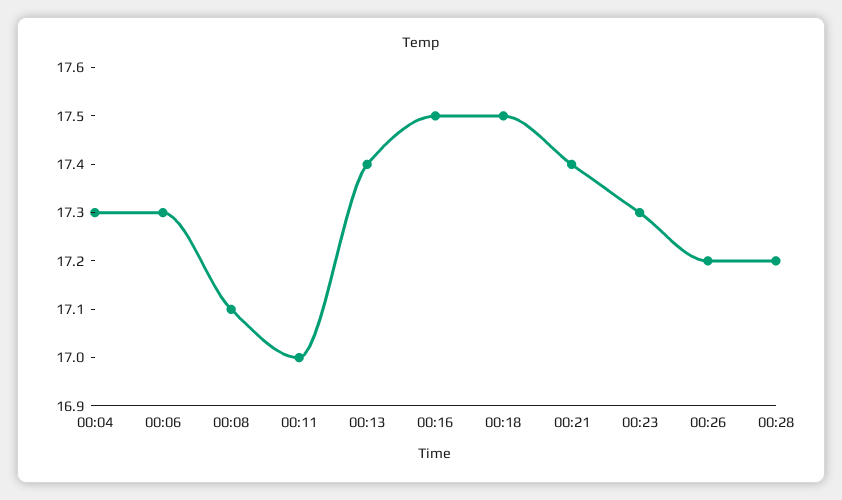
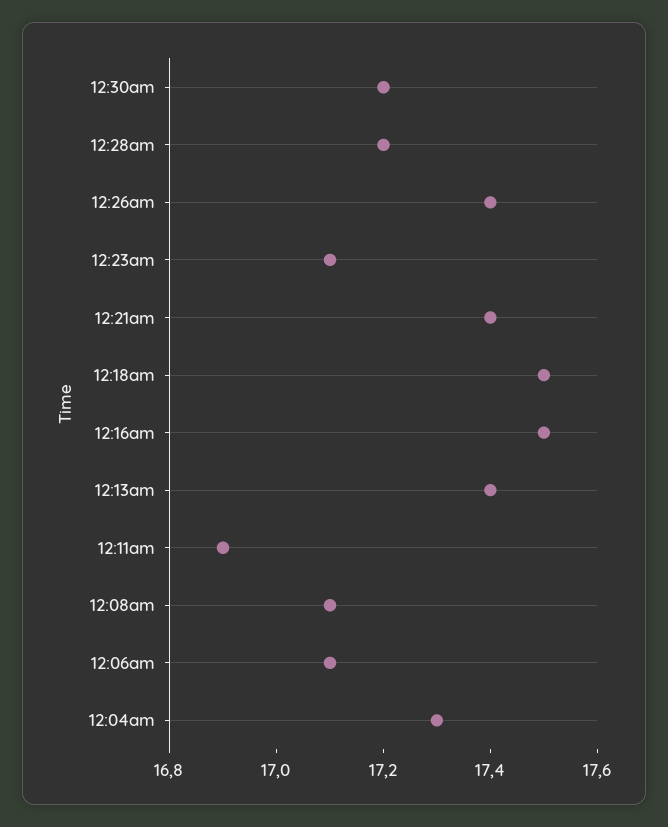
00:06: 17.3 -> 17.1
00:11: 17 -> 16.9
00:23: 17.3 -> 17.1
00:26: 17.2 -> 17.4
12:30am: none -> 17.2

